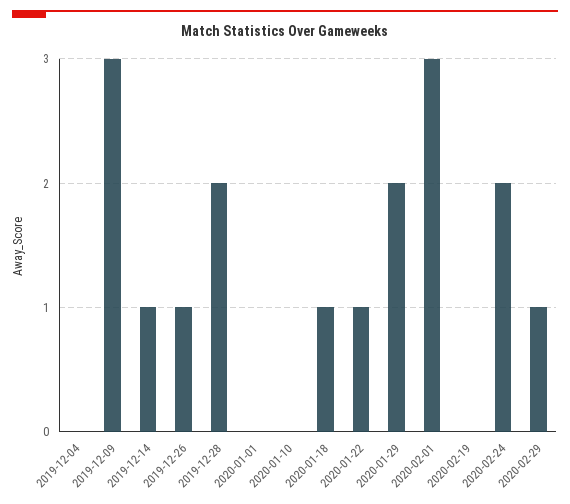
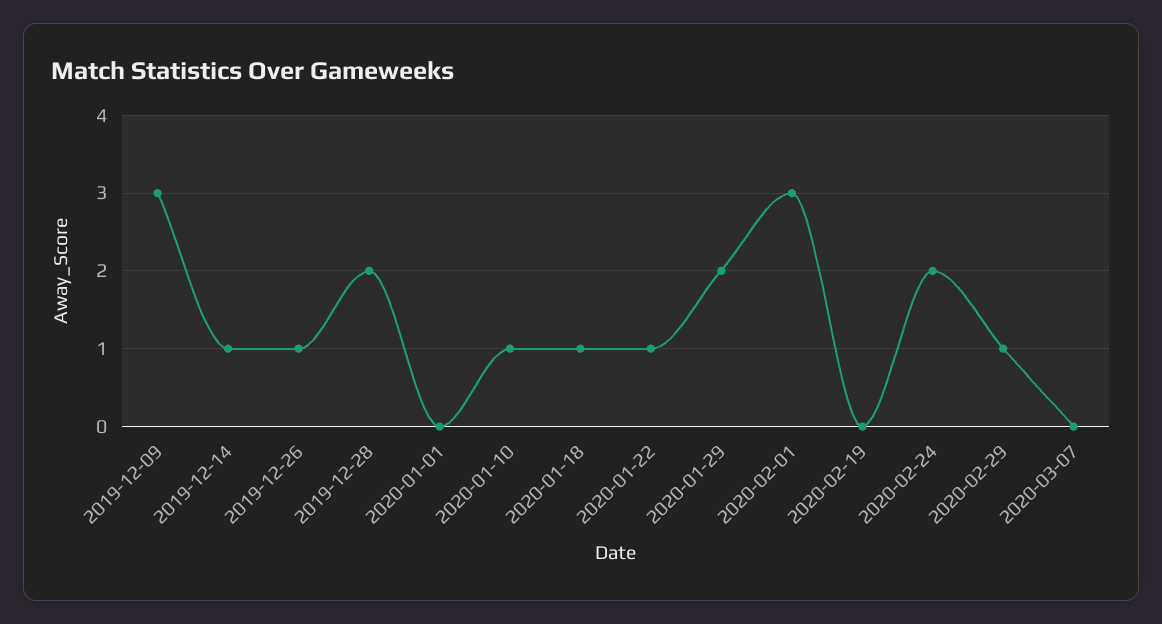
2019-12-04: 0 -> none
2020-01-10: 0 -> 1
2020-03-07: none -> 0

